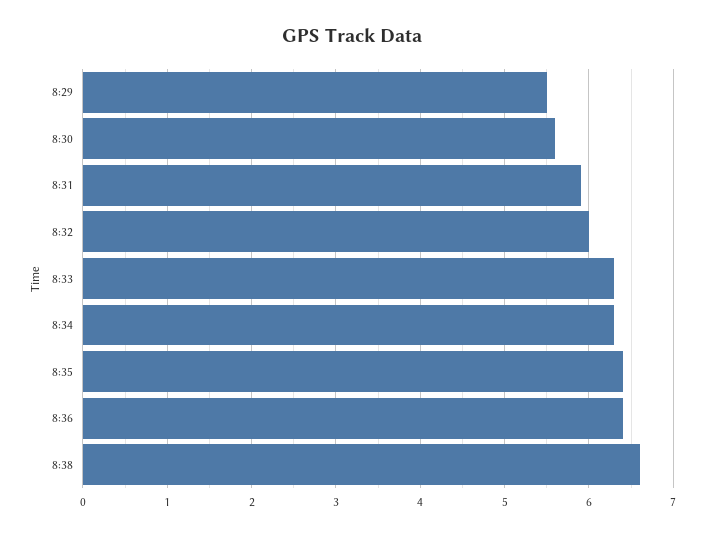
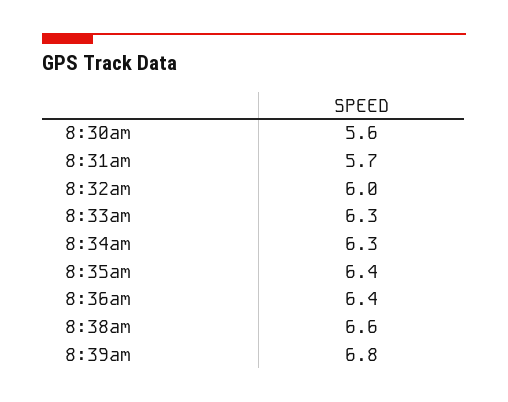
8:29: 5.5 -> none
8:31: 5.9 -> 5.7
8:39am: none -> 6.8

